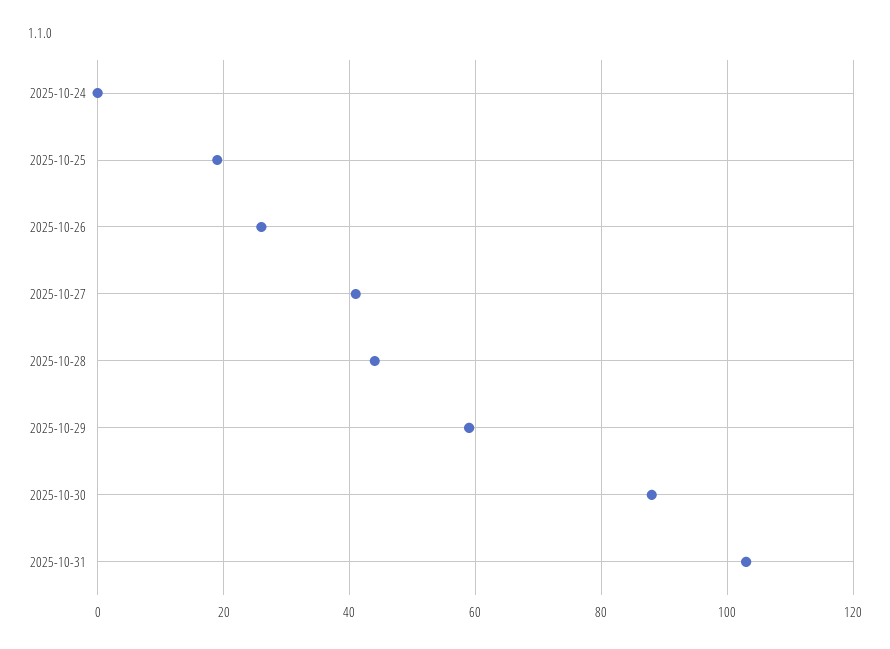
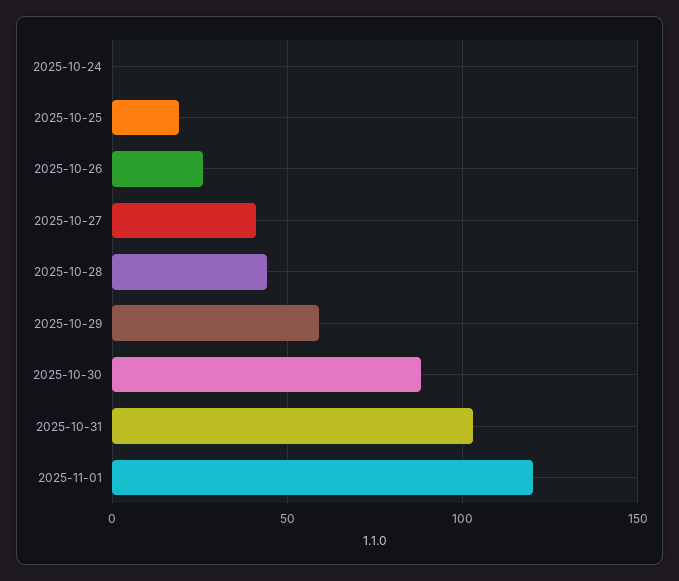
2025-11-01: none -> 120

